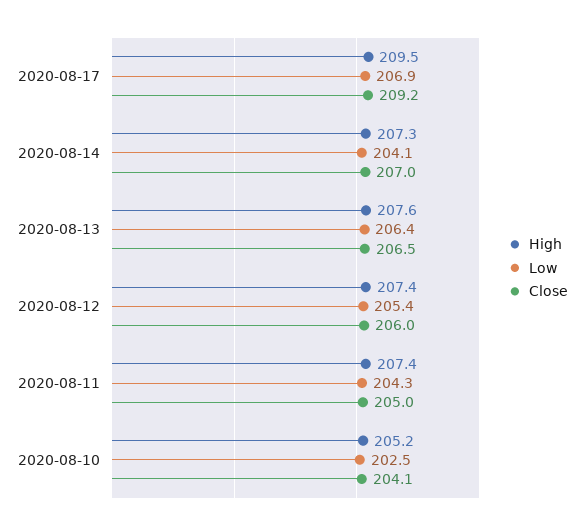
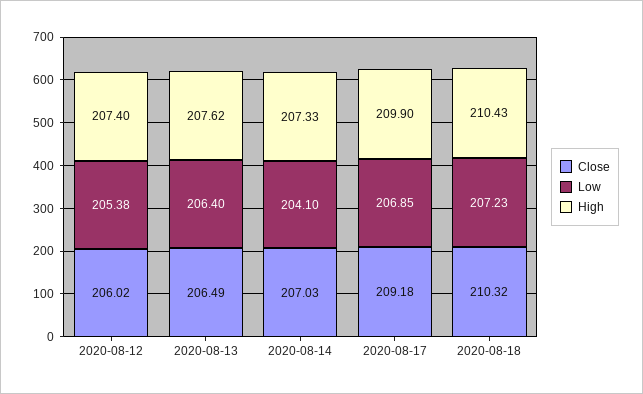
High, 2020-08-17: 209.5 -> 209.9
High, 2020-08-11: 207.4 -> none
Low, 2020-08-11: 204.3 -> none
Close, 2020-08-11: 205 -> none
High, 2020-08-10: 205.2 -> none
Low, 2020-08-10: 202.5 -> none
Close, 2020-08-10: 204.1 -> none
Close, 2020-08-18: none -> 210.32
Low, 2020-08-18: none -> 207.23
High, 2020-08-18: none -> 210.43

